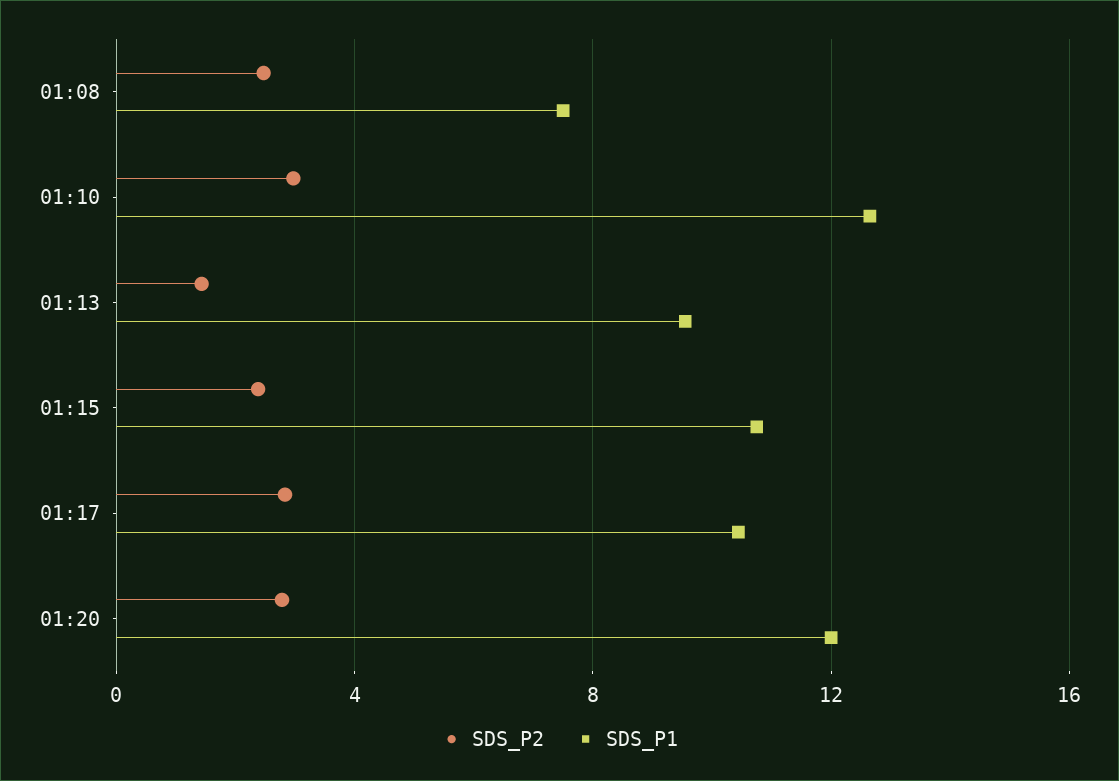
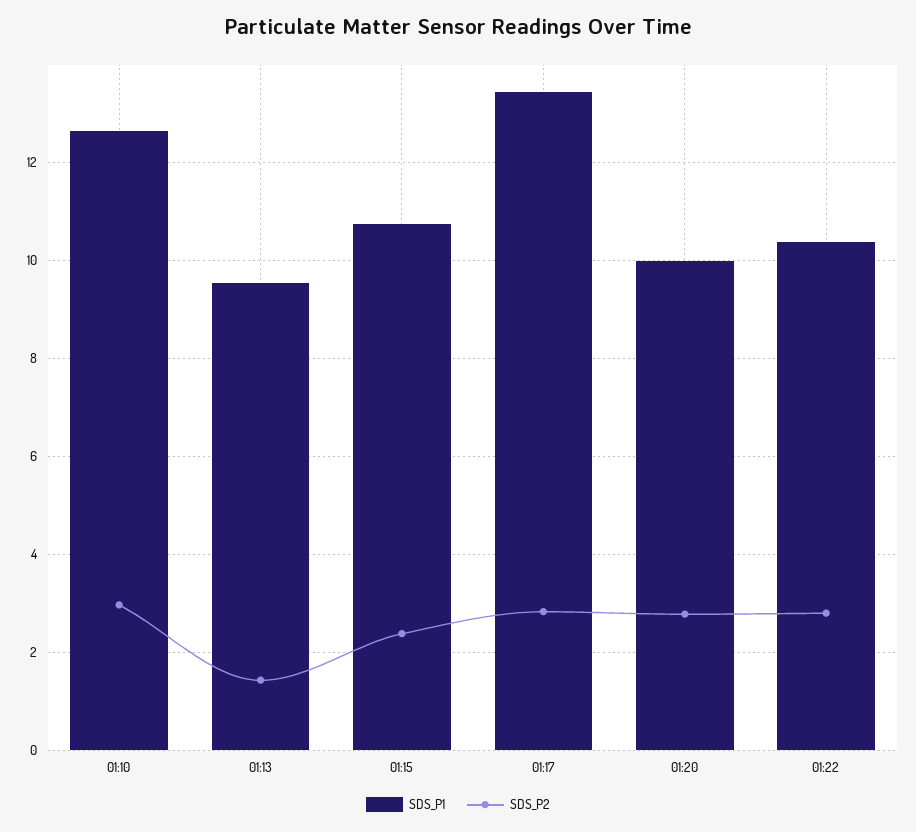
SDS_P2, 01:08: 2.5 -> none
SDS_P1, 01:08: 7.5 -> none
SDS_P1, 01:17: 10.5 -> 13.4
SDS_P1, 01:20: 12 -> 10
SDS_P1, 01:22: none -> 10.4
SDS_P2, 01:22: none -> 2.8

